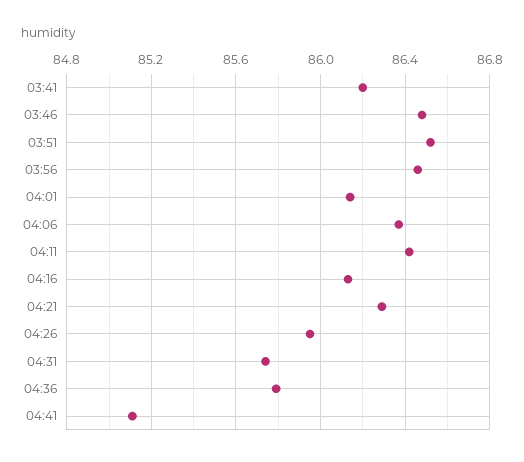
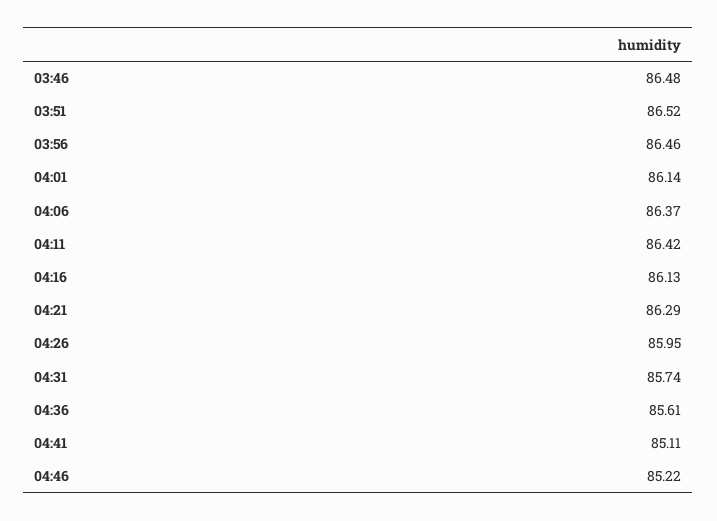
03:41: 86.2 -> none
04:36: 85.8 -> 85.61
04:46: none -> 85.22

